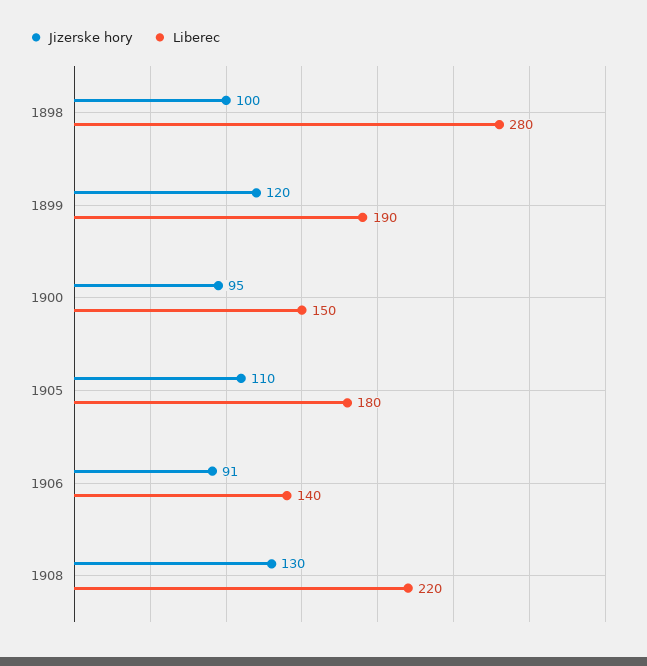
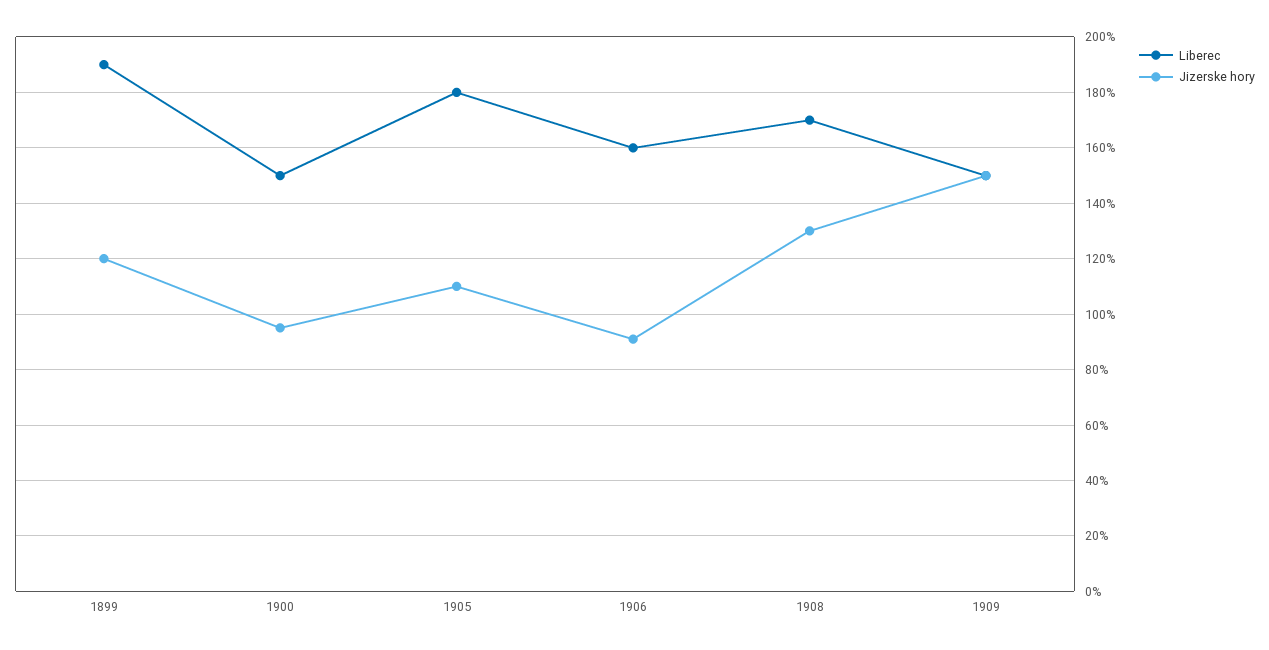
Jizerske hory, 1898: 100 -> none
Liberec, 1898: 280 -> none
Liberec, 1906: 140 -> 160
Liberec, 1908: 220 -> 170
Liberec, 1909: none -> 150
Jizerske hory, 1909: none -> 150

